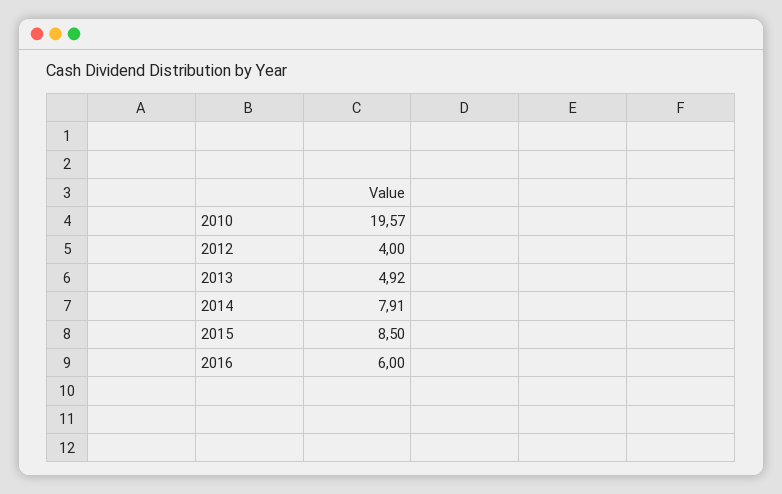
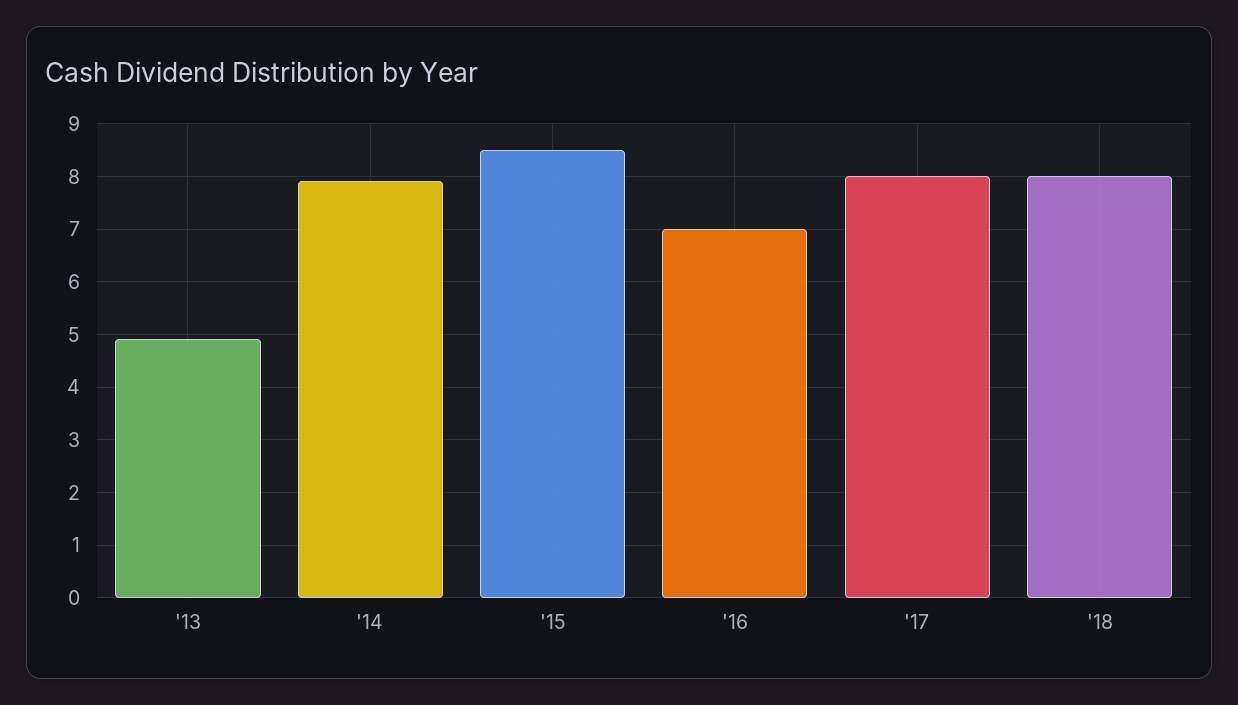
2010: 19.57 -> none
2012: 4 -> none
2016: 6 -> 7
'17: none -> 8
'18: none -> 8

